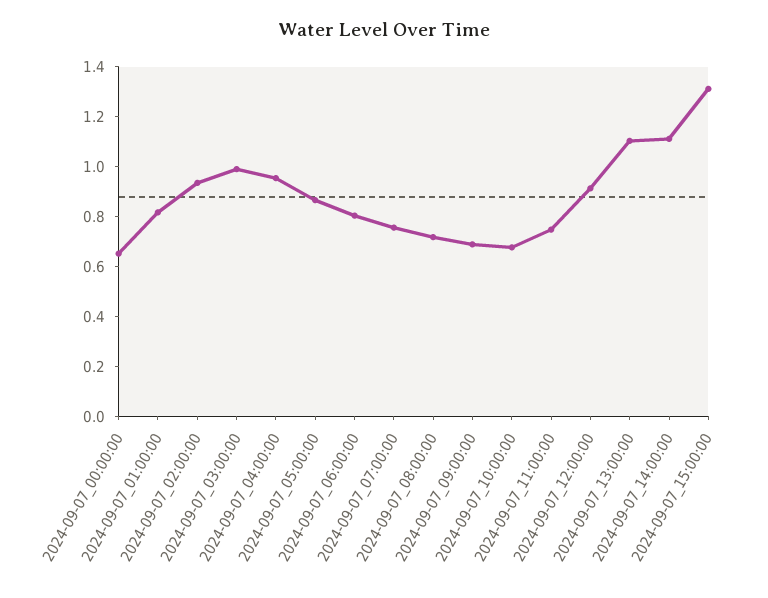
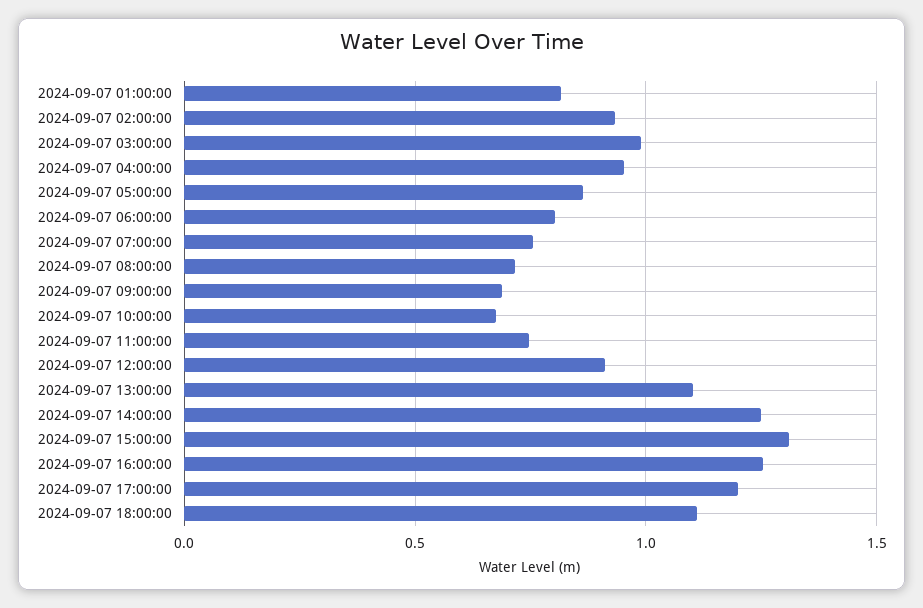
2024-09-07_00:00:00: 0.65 -> none
2024-09-07_14:00:00: 1.1 -> 1.25
2024-09-07 16:00:00: none -> 1.25
2024-09-07 17:00:00: none -> 1.2
2024-09-07 18:00:00: none -> 1.1

